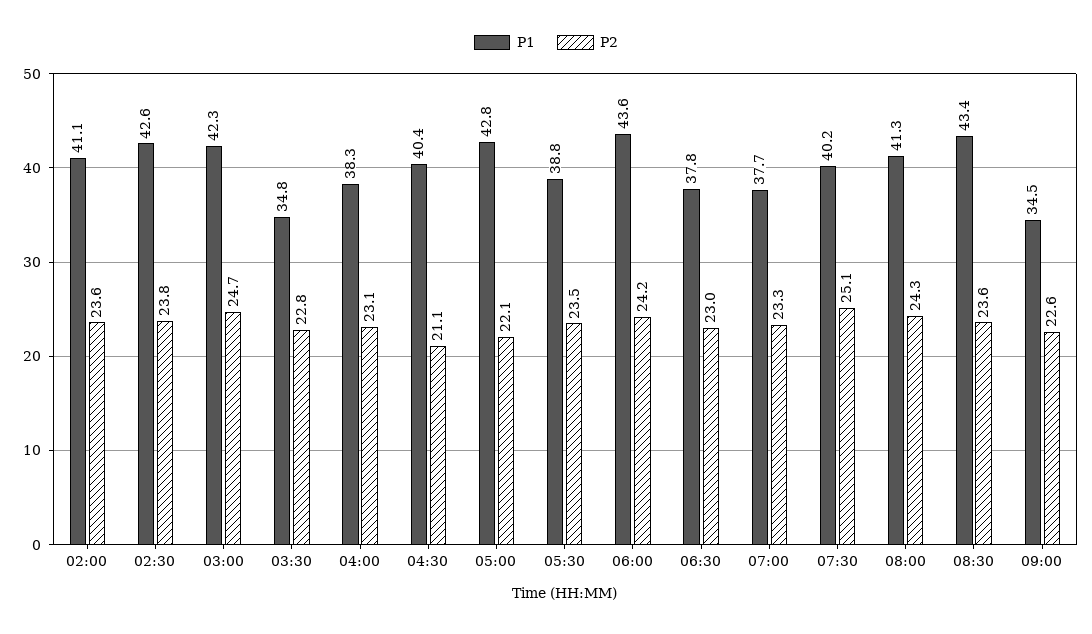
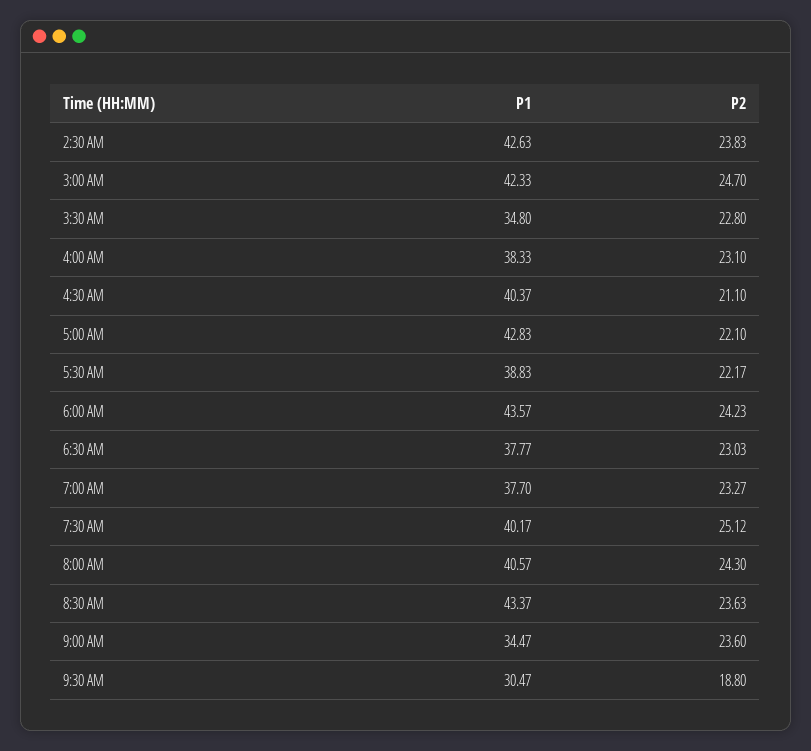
P1, 02:00: 41.1 -> none
P2, 02:00: 23.6 -> none
P2, 05:30: 23.5 -> 22.17
P1, 08:00: 41.3 -> 40.57
P2, 09:00: 22.6 -> 23.6
P1, 9:30 AM: none -> 30.47
P2, 9:30 AM: none -> 18.8

